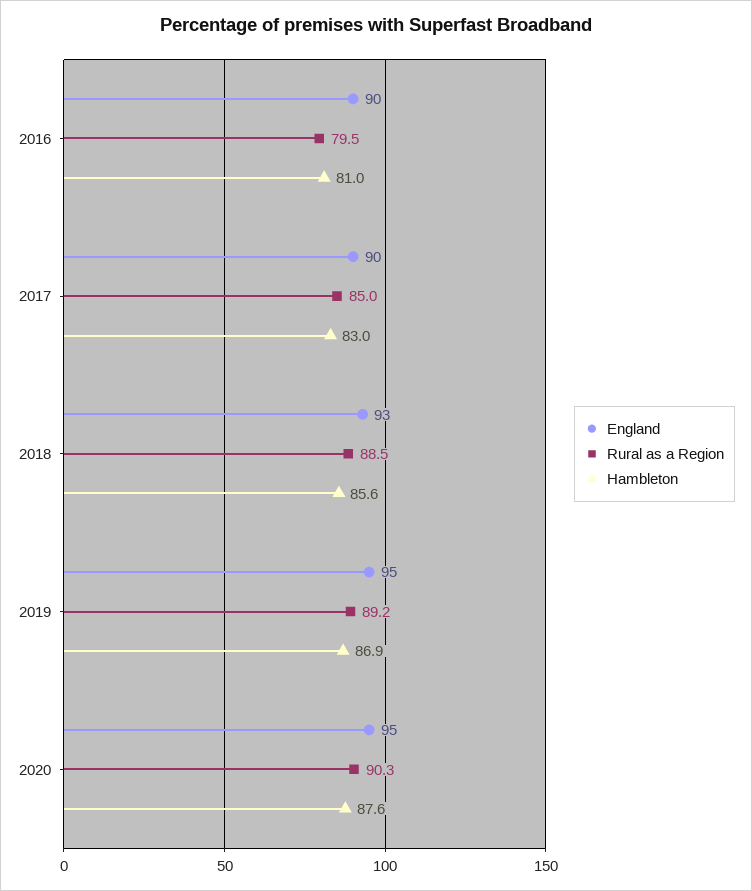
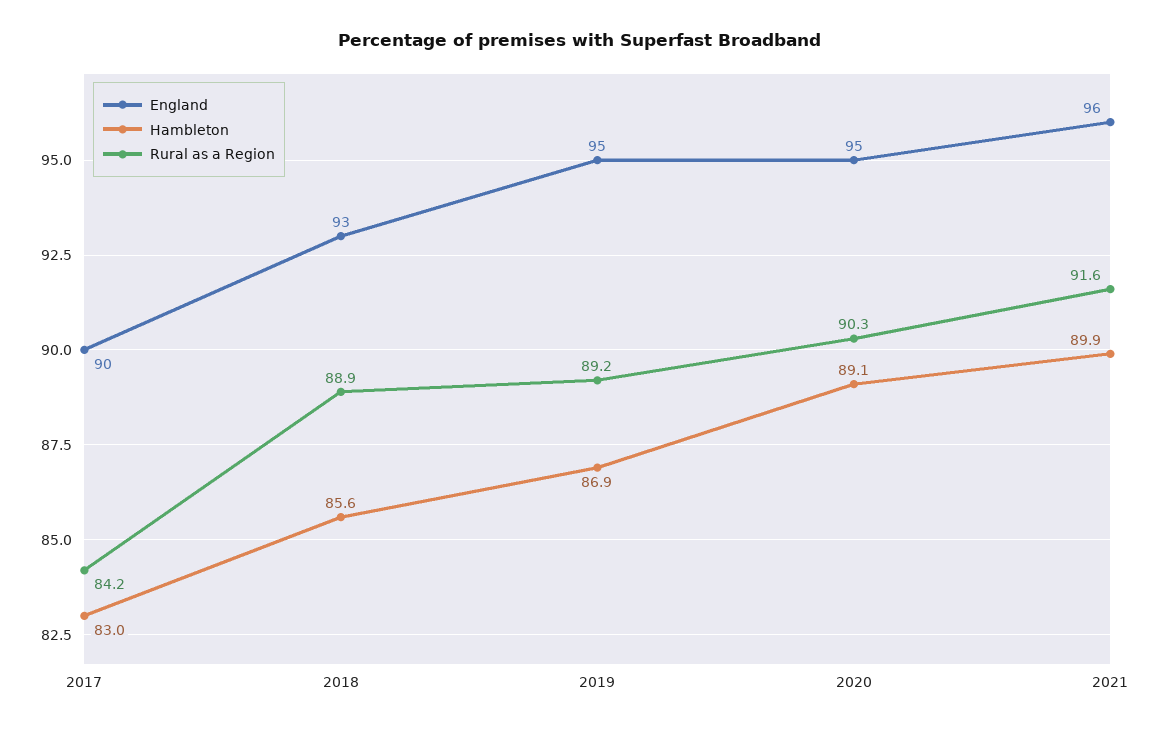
England, 2016: 90 -> none
Rural as a Region, 2016: 79.5 -> none
Hambleton, 2016: 81 -> none
Rural as a Region, 2017: 85 -> 84.2
Rural as a Region, 2018: 88.5 -> 88.9
Hambleton, 2020: 87.6 -> 89.1
England, 2021: none -> 96
Hambleton, 2021: none -> 89.9
Rural as a Region, 2021: none -> 91.6

